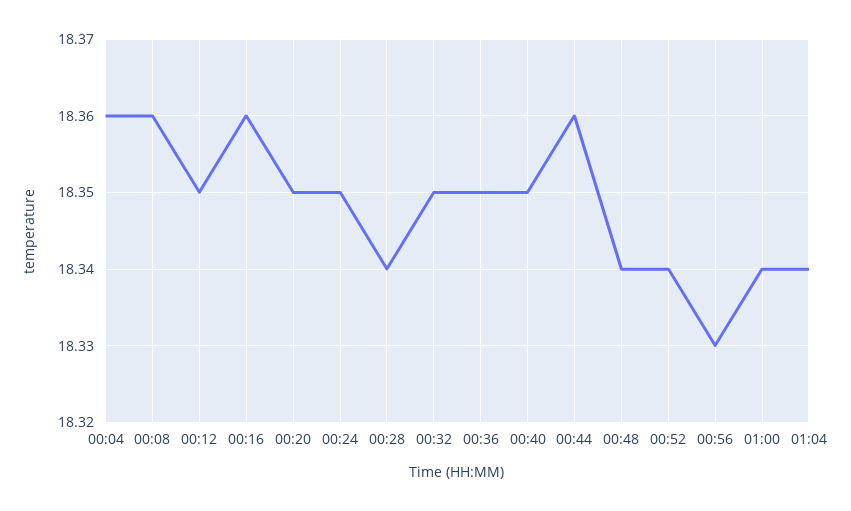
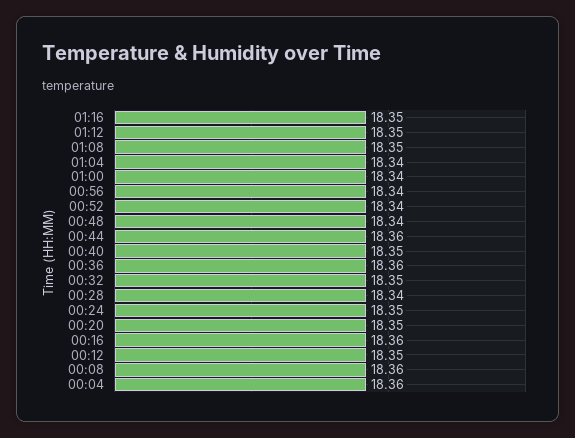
00:36: 18.35 -> 18.36
00:56: 18.33 -> 18.34
01:16: none -> 18.35
01:12: none -> 18.35
01:08: none -> 18.35

